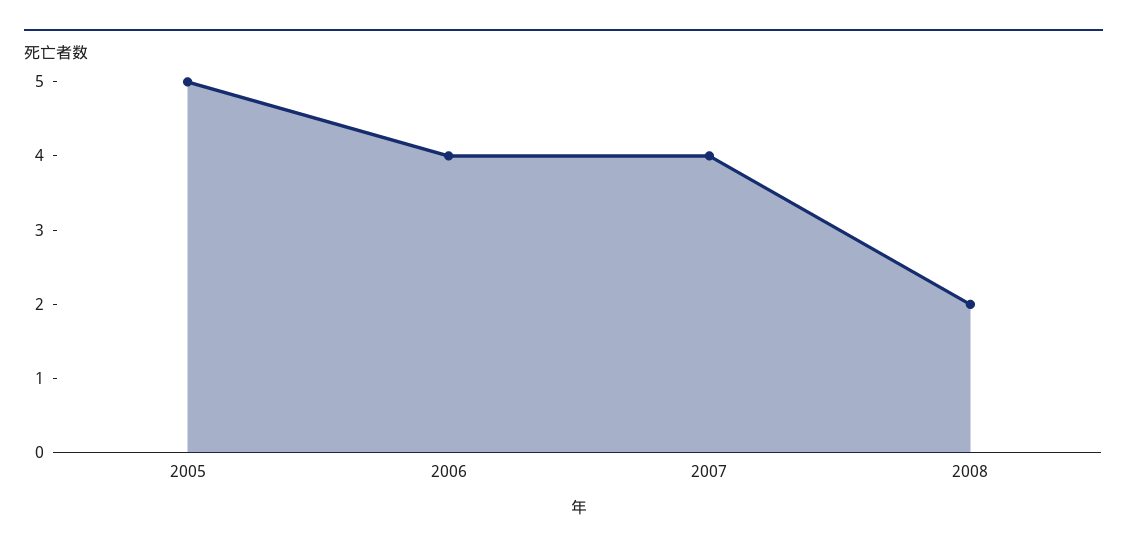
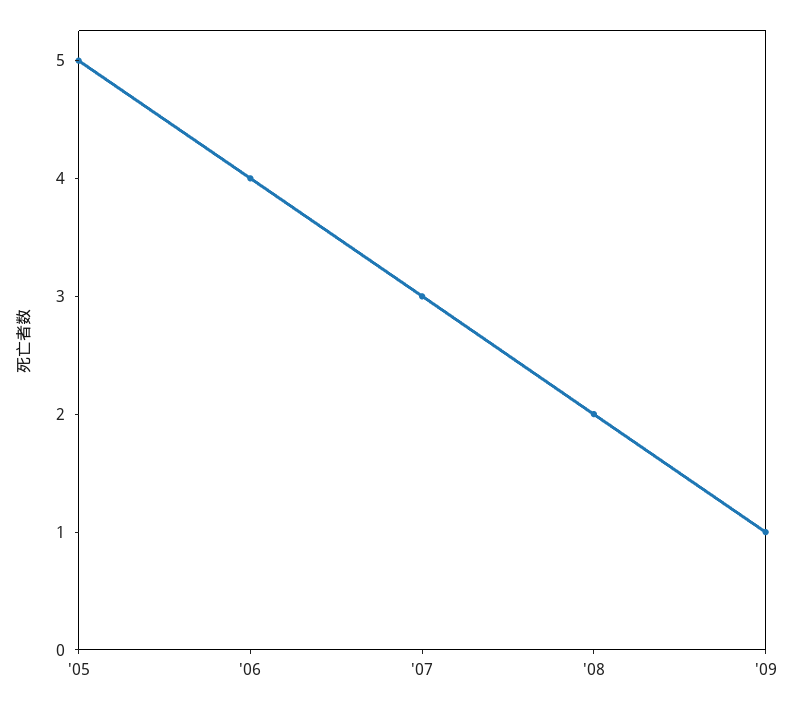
2007: 4 -> 3
'09: none -> 1

